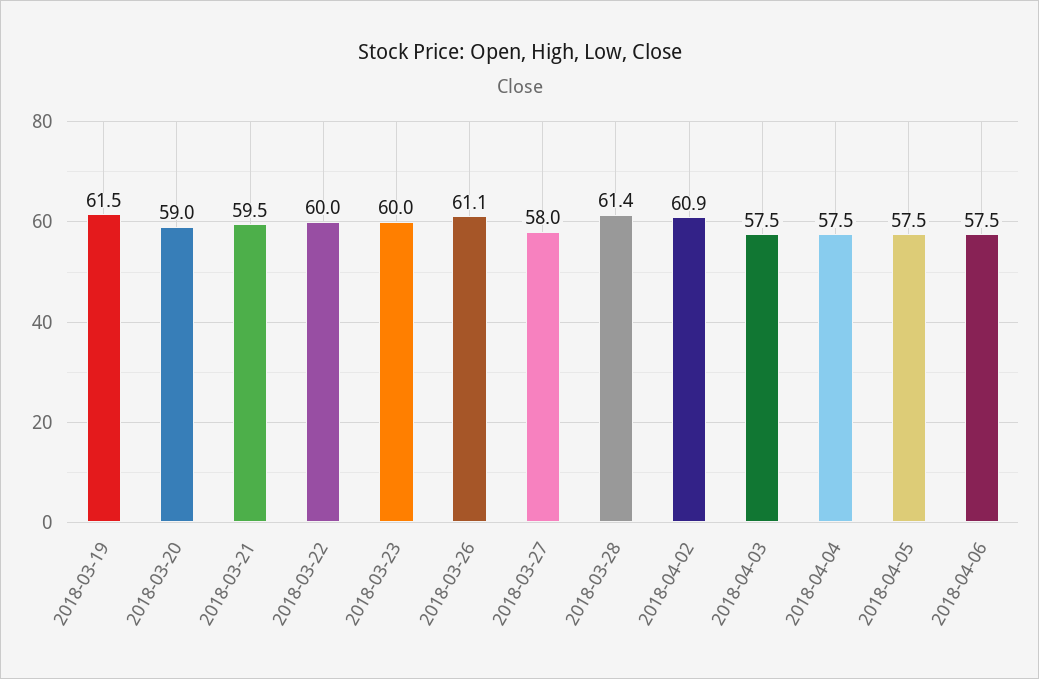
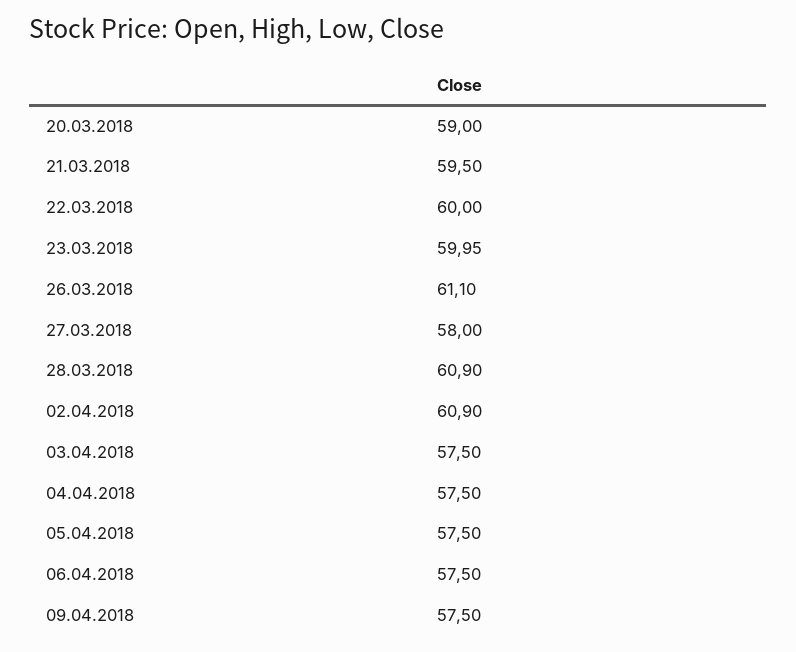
2018-03-19: 61.5 -> none
2018-03-28: 61.4 -> 60.9
09.04.2018: none -> 57.5

